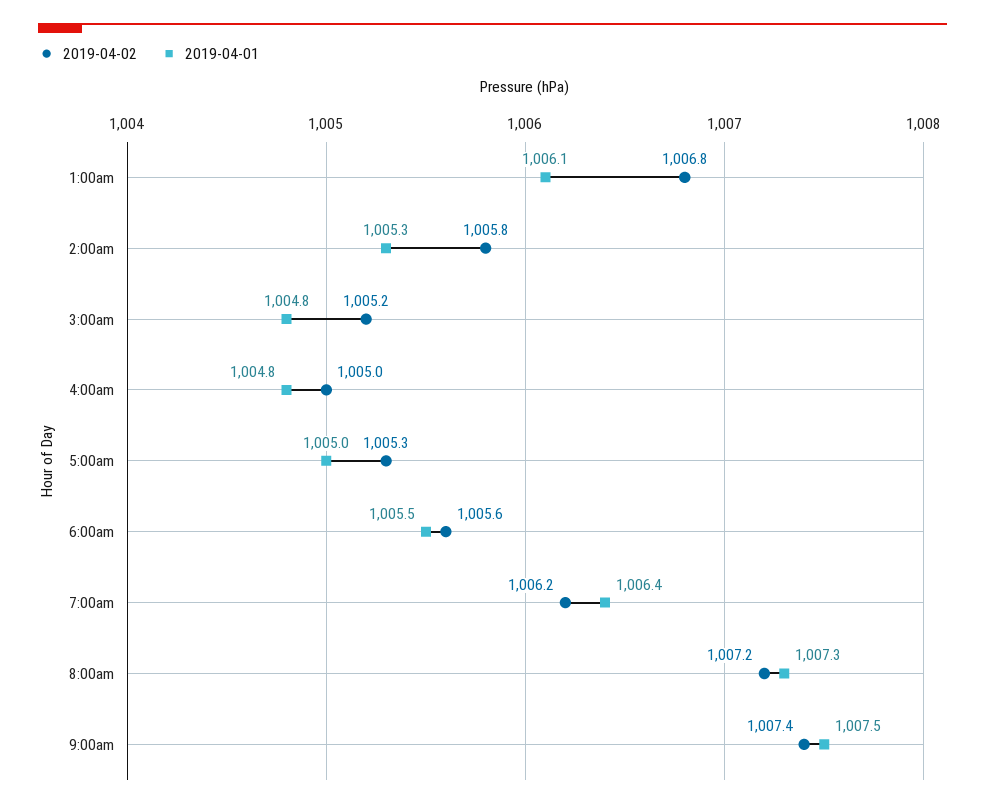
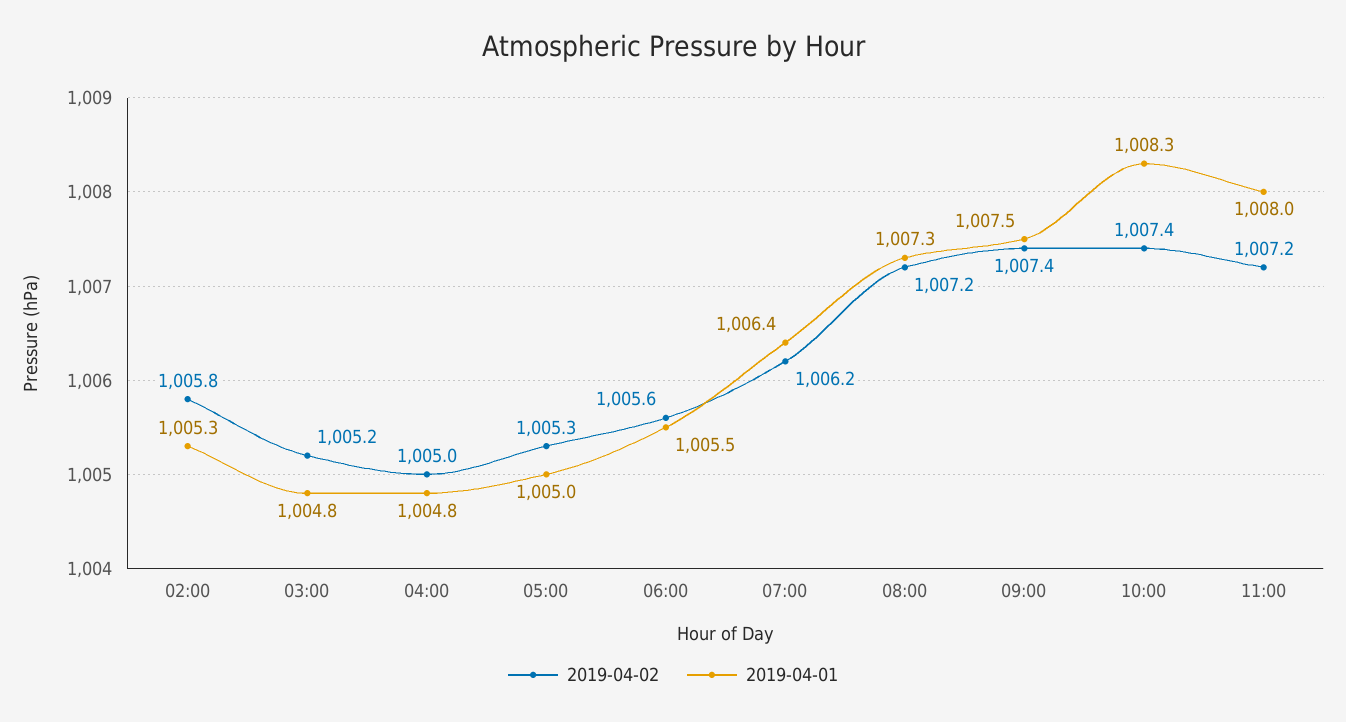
2019-04-02, 1:00am: 1006.8 -> none
2019-04-01, 1:00am: 1006.1 -> none
2019-04-02, 10:00: none -> 1007.4
2019-04-01, 10:00: none -> 1008.3
2019-04-02, 11:00: none -> 1007.2
2019-04-01, 11:00: none -> 1008

